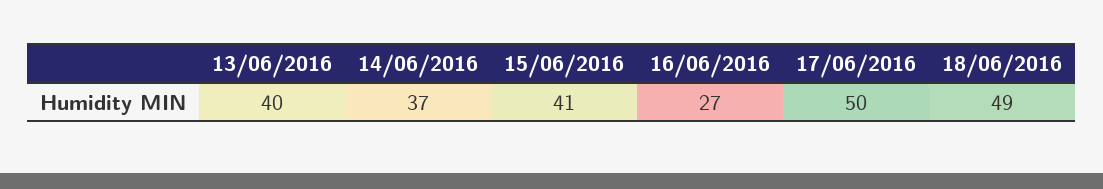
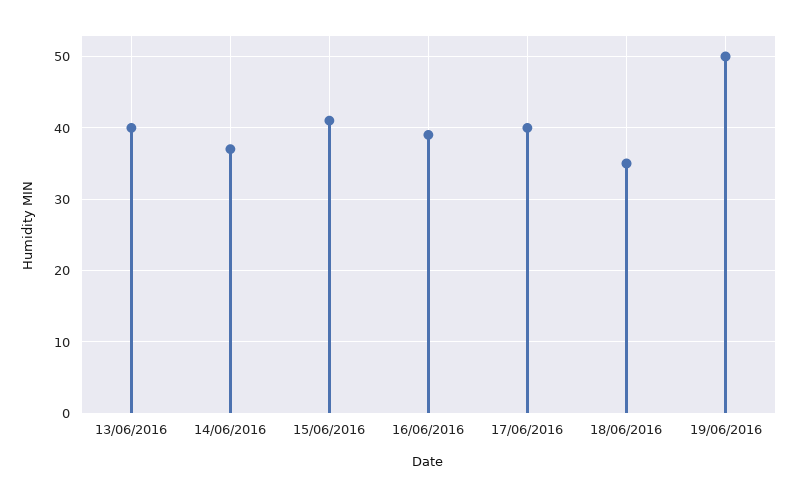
16/06/2016: 27 -> 39
17/06/2016: 50 -> 40
18/06/2016: 49 -> 35
19/06/2016: none -> 50

